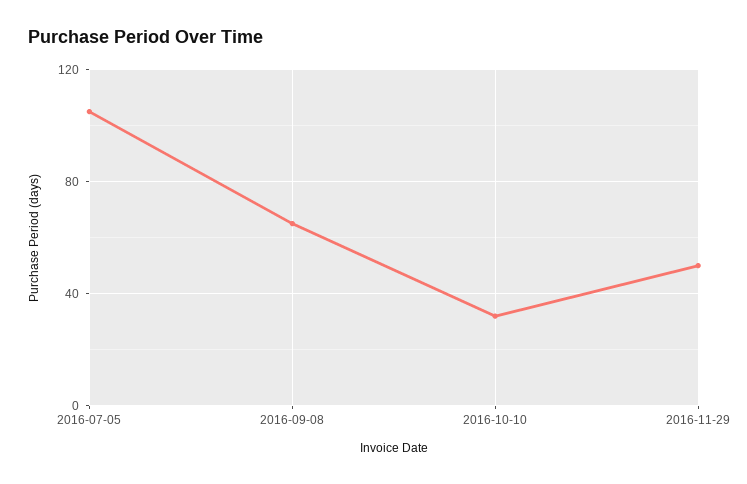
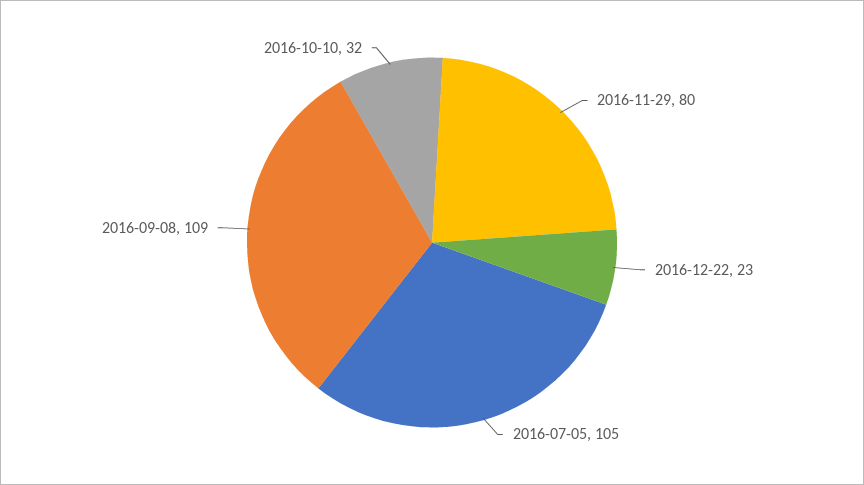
2016-09-08: 65 -> 109
2016-11-29: 50 -> 80
2016-12-22: none -> 23

